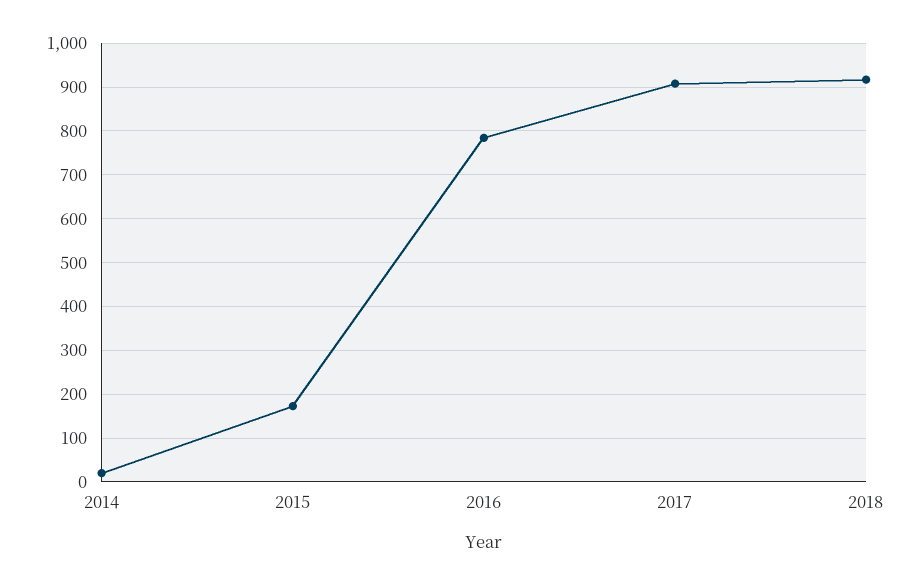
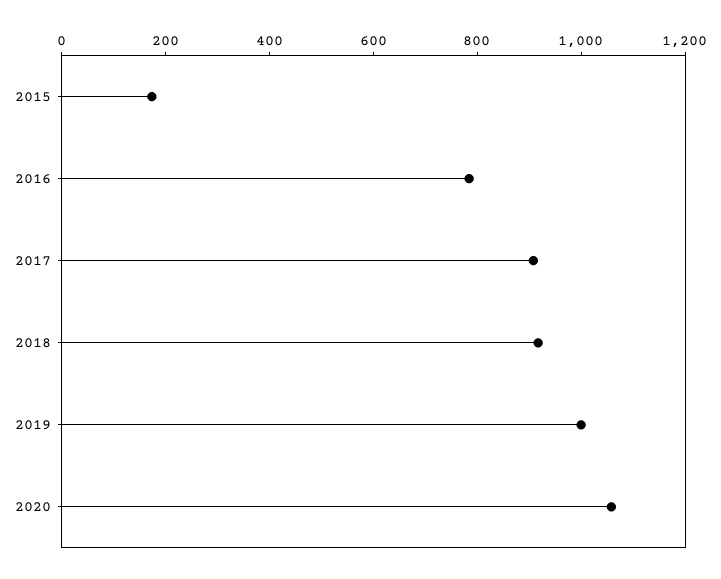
2014: 20 -> none
2019: none -> 1000
2020: none -> 1050

